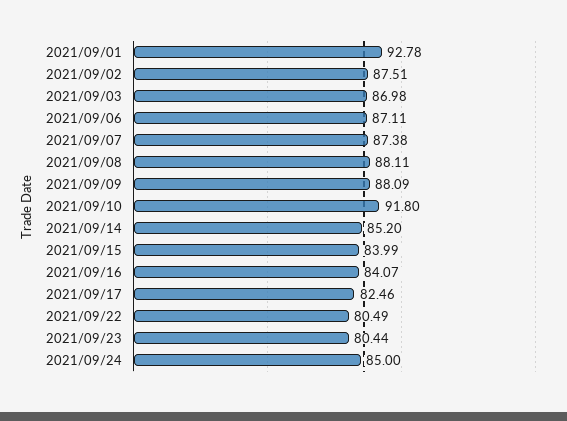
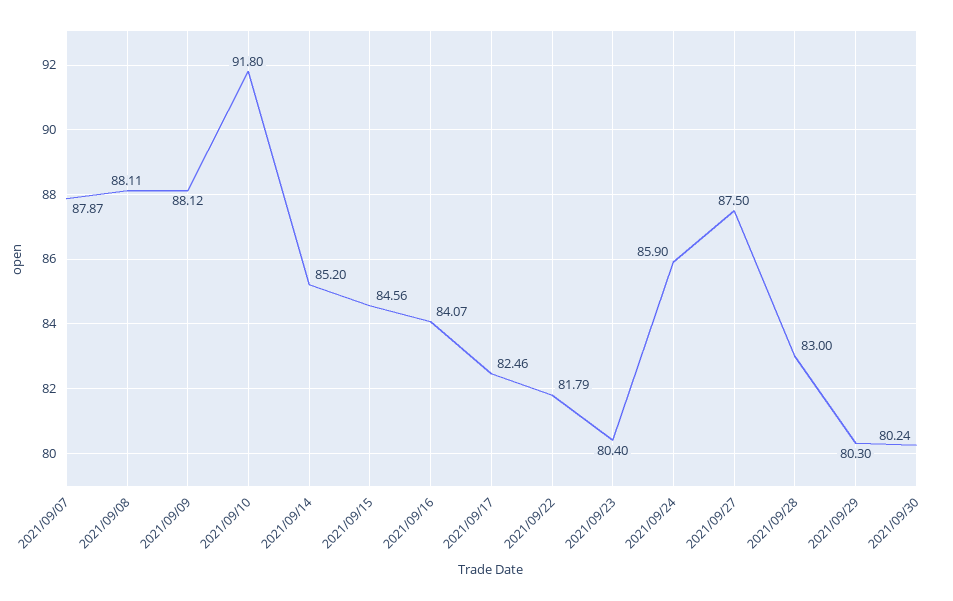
2021/09/01: 92.78 -> none
2021/09/02: 87.51 -> none
2021/09/03: 86.98 -> none
2021/09/06: 87.11 -> none
2021/09/07: 87.38 -> 87.87
2021/09/09: 88.09 -> 88.12
2021/09/15: 83.99 -> 84.56
2021/09/22: 80.49 -> 81.79
2021/09/23: 80.44 -> 80.4
2021/09/24: 85 -> 85.9
2021/09/27: none -> 87.5
2021/09/28: none -> 83
2021/09/29: none -> 80.3
2021/09/30: none -> 80.24

